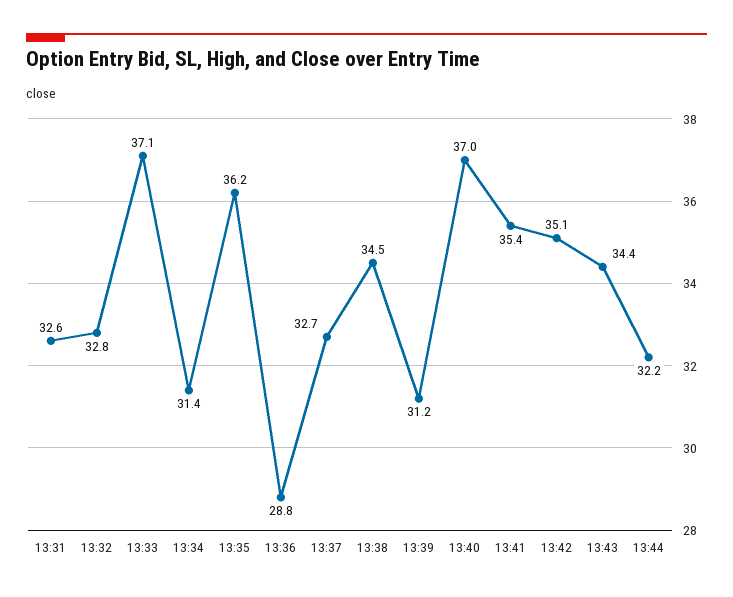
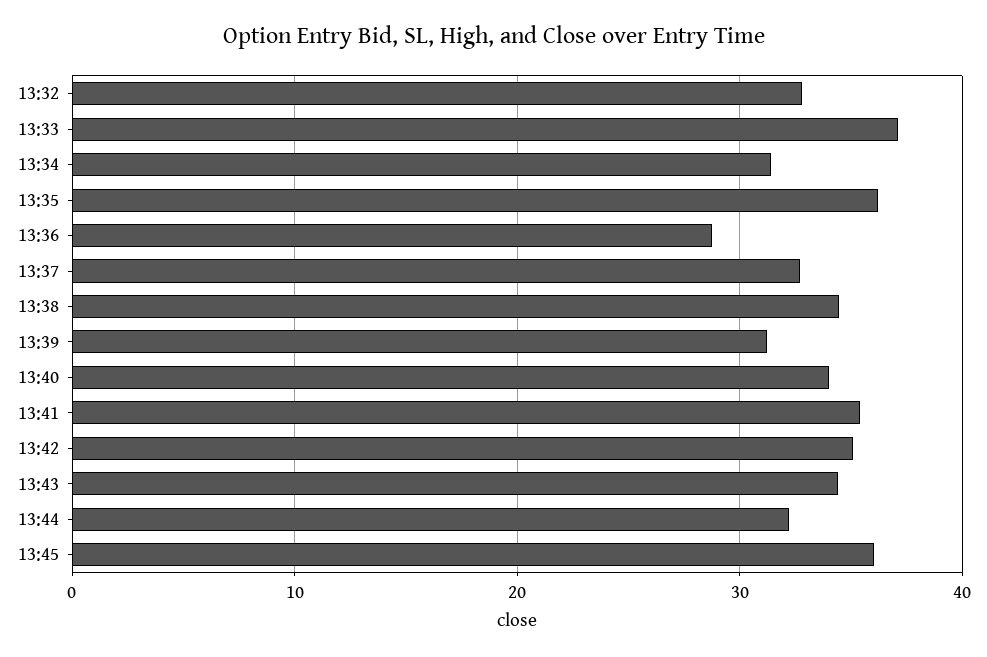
13:31: 32.6 -> none
13:40: 37 -> 34
13:45: none -> 36

